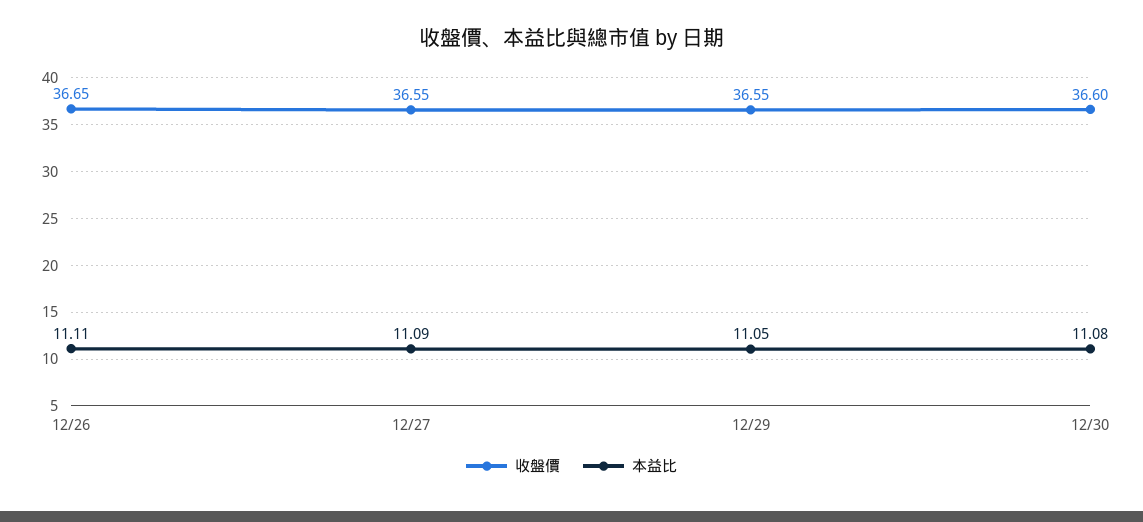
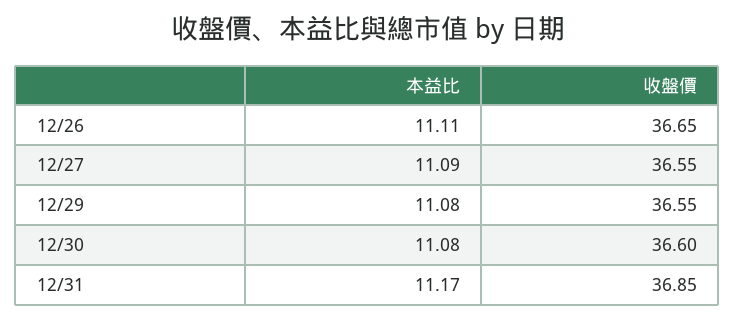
本益比, 12/29: 11.05 -> 11.08
本益比, 12/31: none -> 11.17
收盤價, 12/31: none -> 36.85

